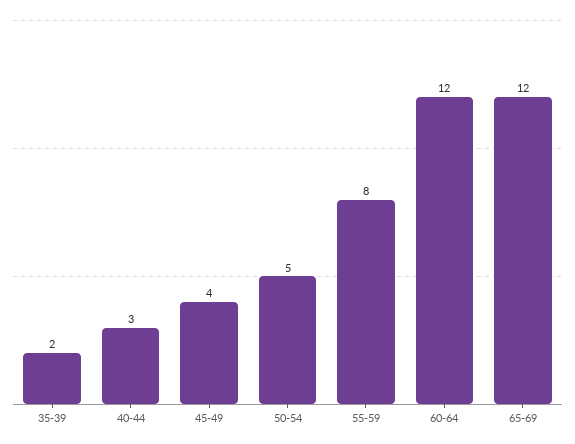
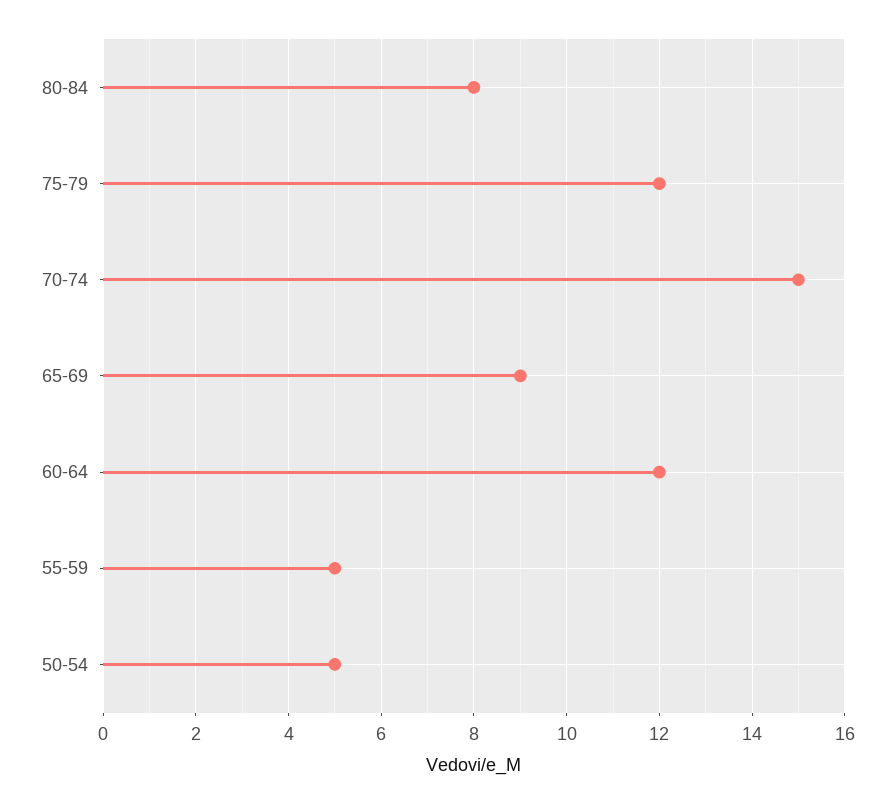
35-39: 2 -> none
40-44: 3 -> none
45-49: 4 -> none
55-59: 8 -> 5
65-69: 12 -> 9
80-84: none -> 8
75-79: none -> 12
70-74: none -> 15

